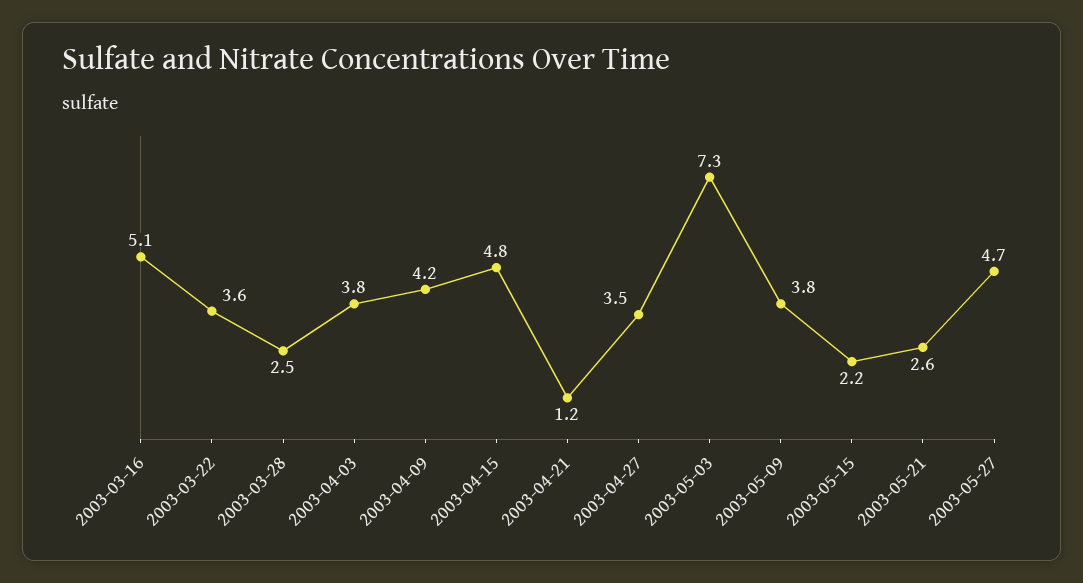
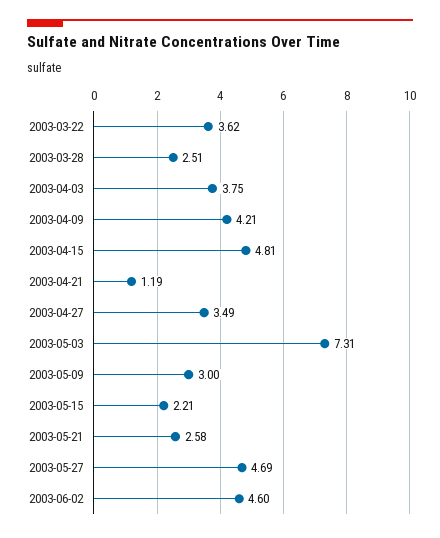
2003-03-16: 5.1 -> none
2003-05-09: 3.8 -> 3
2003-06-02: none -> 4.6

